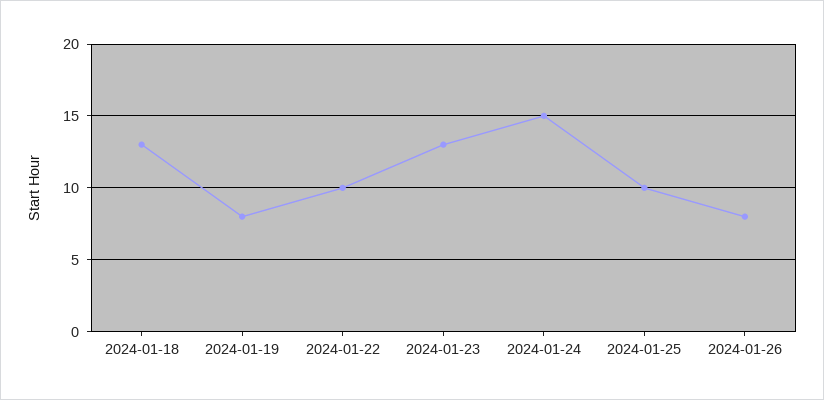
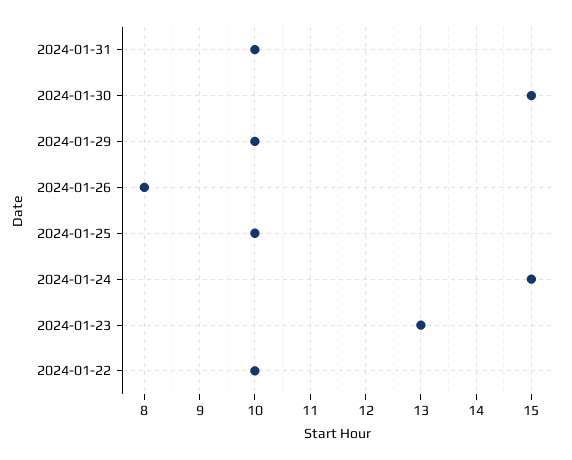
2024-01-18: 13 -> none
2024-01-19: 8 -> none
2024-01-31: none -> 10
2024-01-30: none -> 15
2024-01-29: none -> 10

